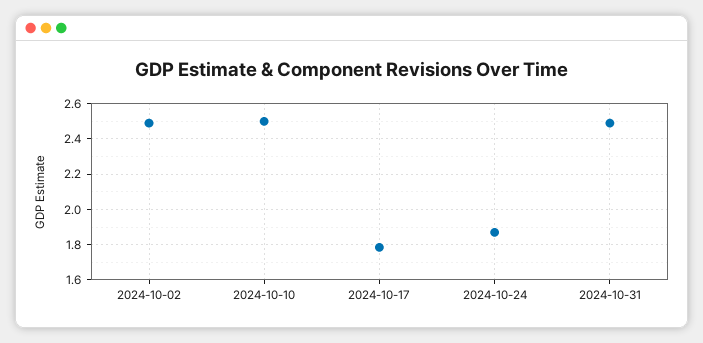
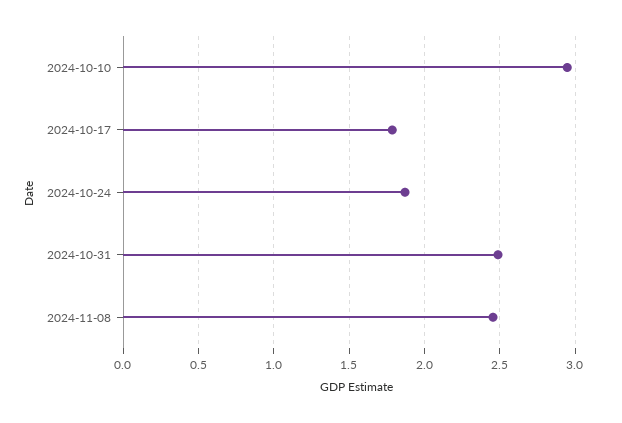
2024-10-02: 2.5 -> none
2024-10-10: 2.5 -> 2.95
2024-11-08: none -> 2.45

